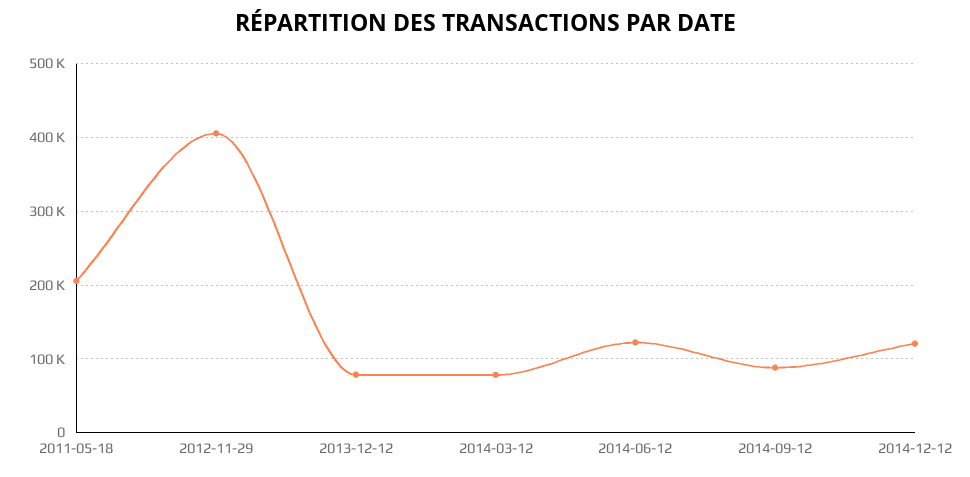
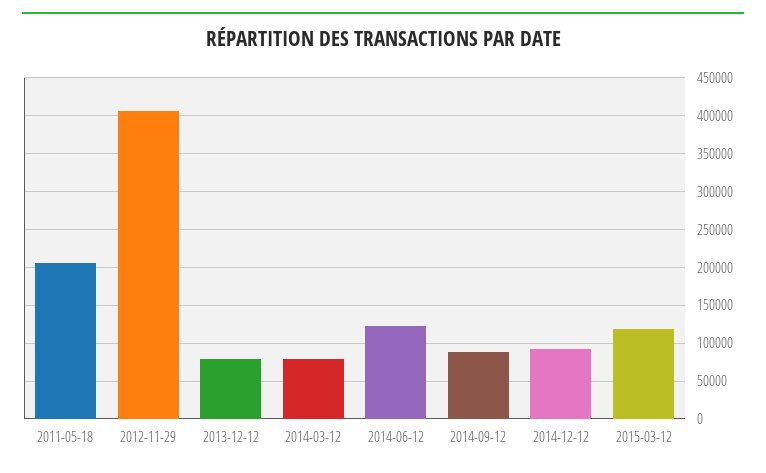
2014-12-12: 120000 -> 90000
2015-03-12: none -> 120000

